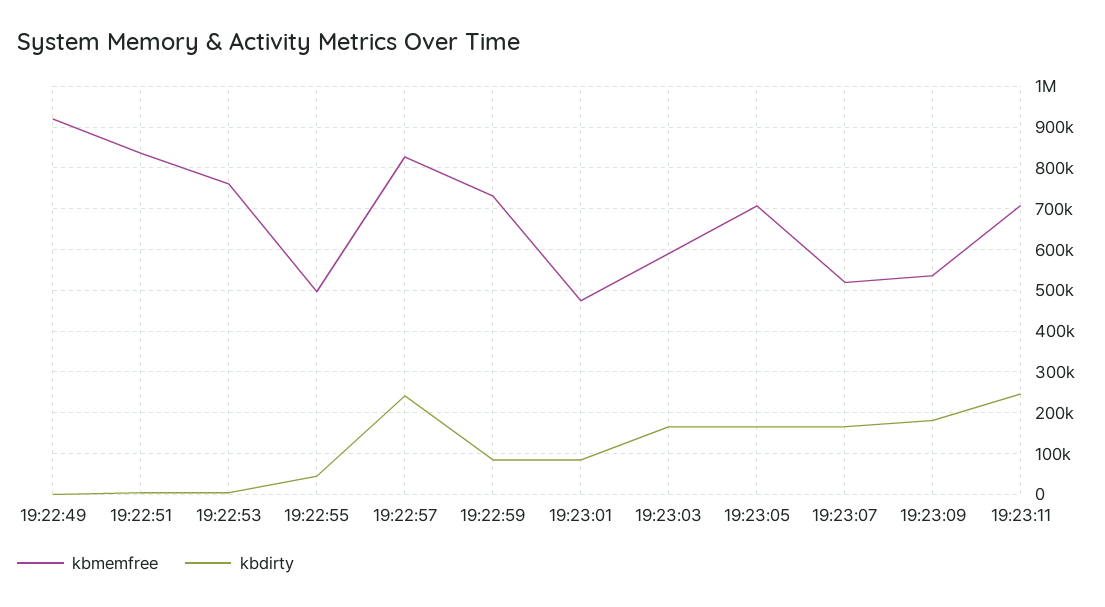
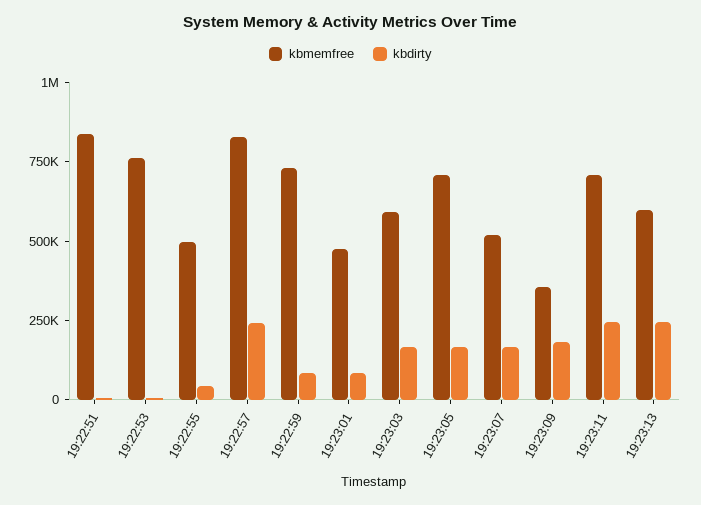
kbmemfree, 19:22:49: 920000 -> none
kbdirty, 19:22:49: 0 -> none
kbmemfree, 19:23:09: 540000 -> 350000
kbmemfree, 19:23:13: none -> 600000
kbdirty, 19:23:13: none -> 250000

